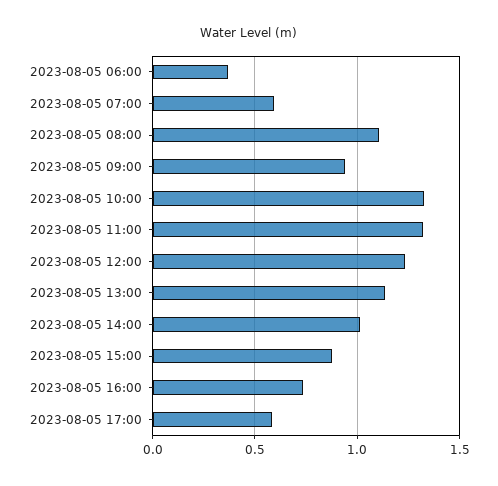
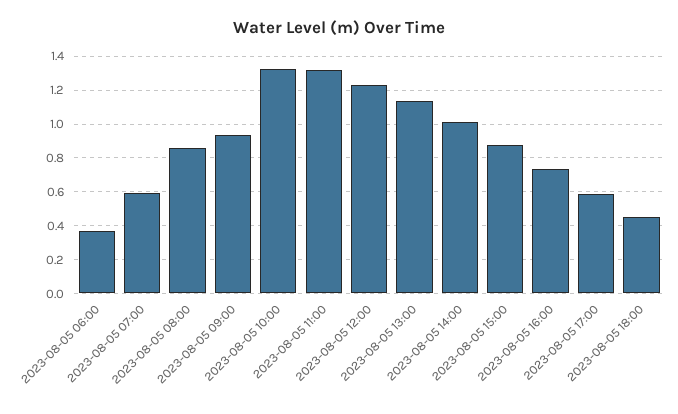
2023-08-05 08:00: 1.1 -> 0.85
2023-08-05 18:00: none -> 0.45

